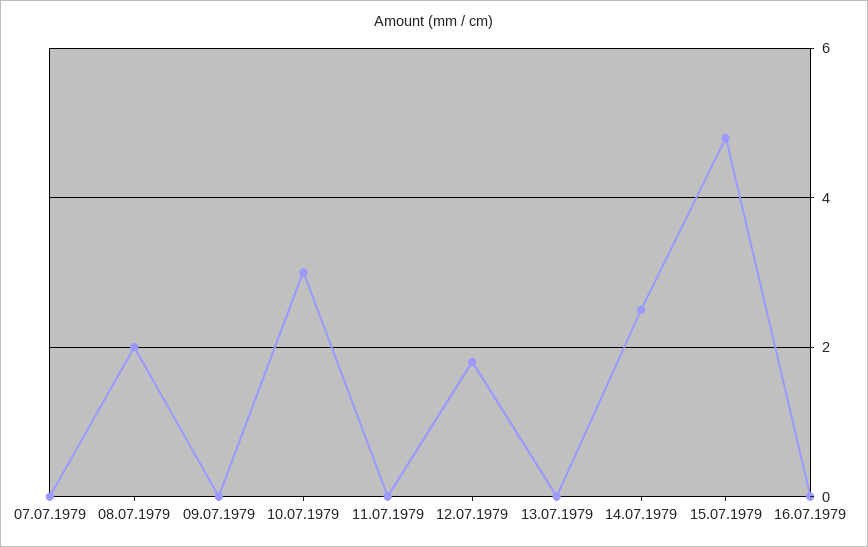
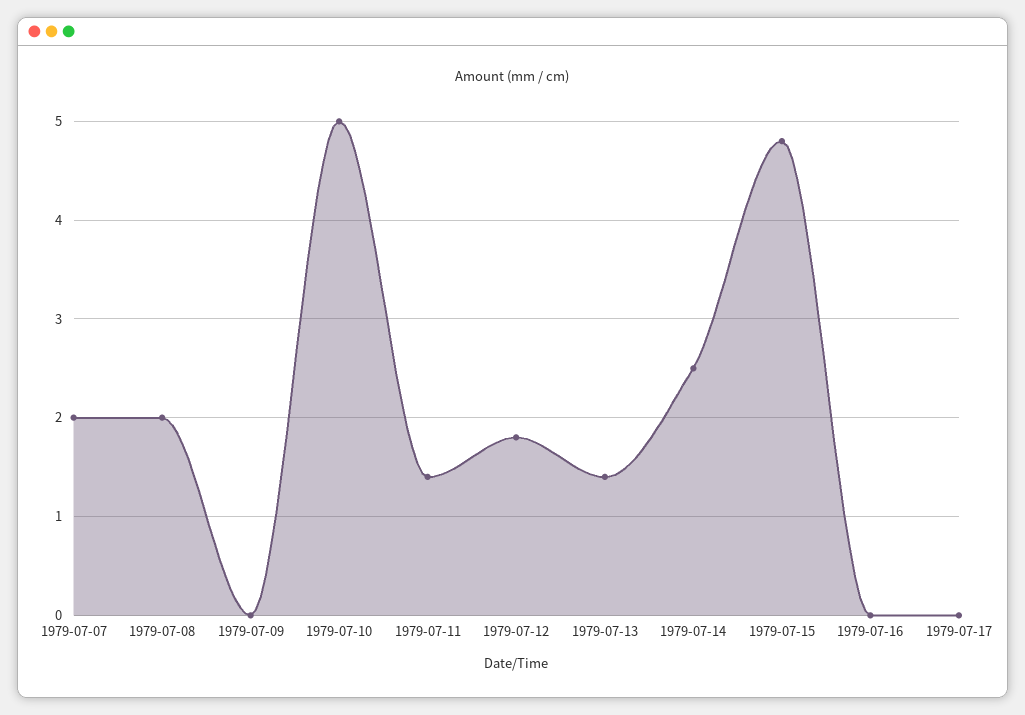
07.07.1979: 0 -> 2
10.07.1979: 3 -> 5
11.07.1979: 0 -> 1.4
13.07.1979: 0 -> 1.4
1979-07-17: none -> 0

